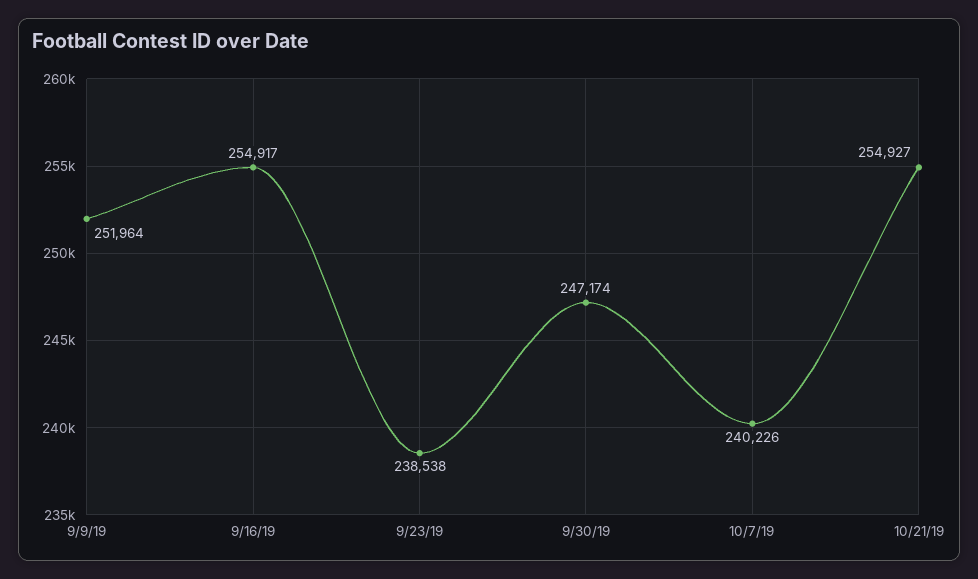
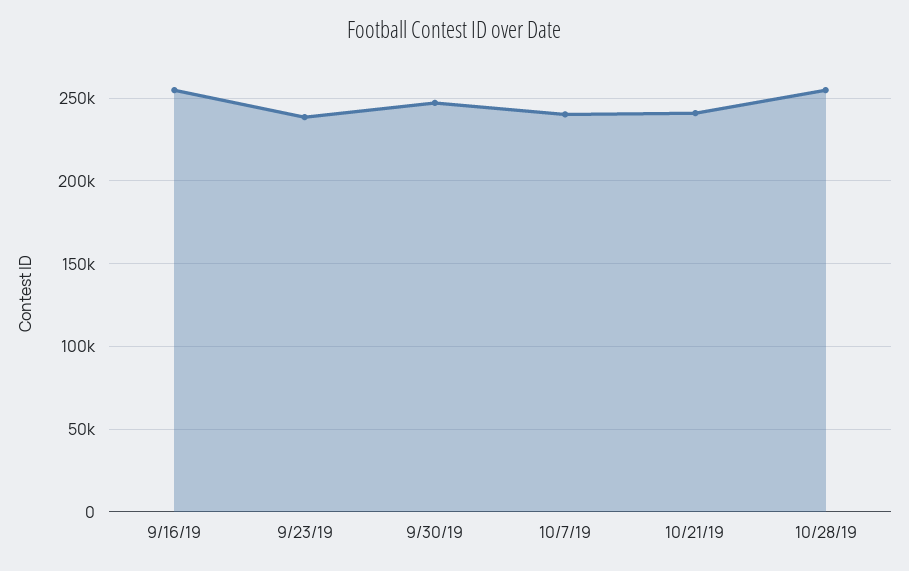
9/9/19: 251964 -> none
10/21/19: 254927 -> 240000
10/28/19: none -> 255000

